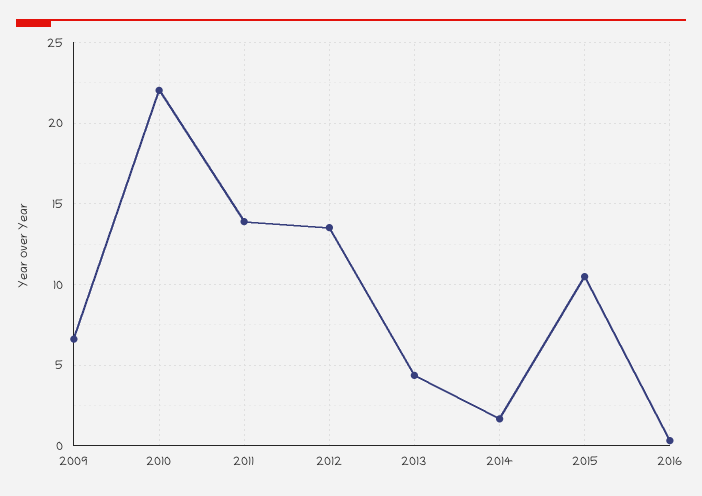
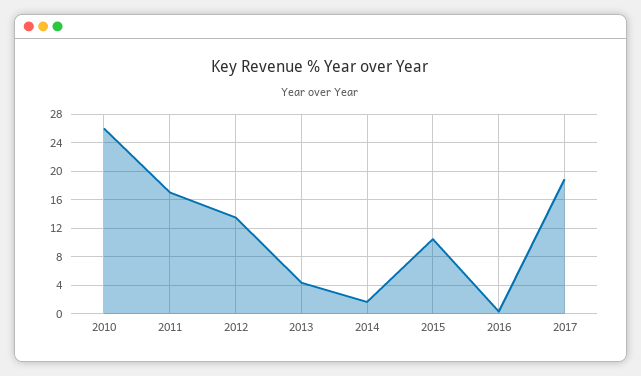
2009: 6.5 -> none
2010: 22 -> 26
2011: 14 -> 17
2017: none -> 19

